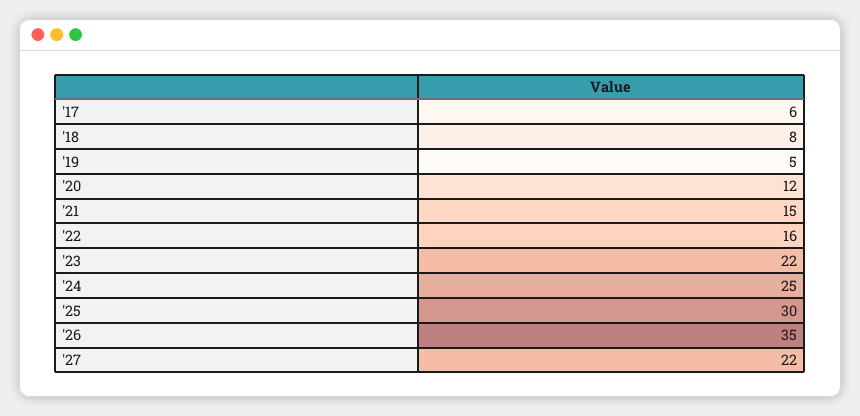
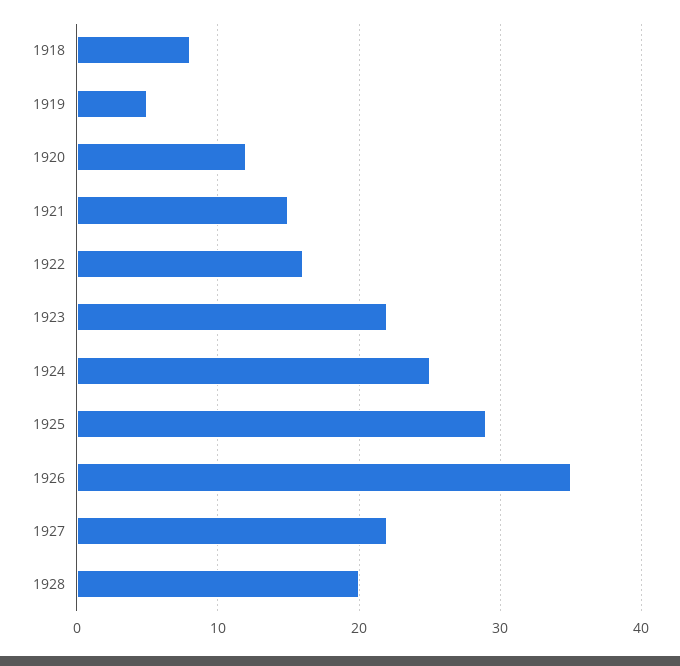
'17: 6 -> none
'25: 30 -> 29
1928: none -> 20

